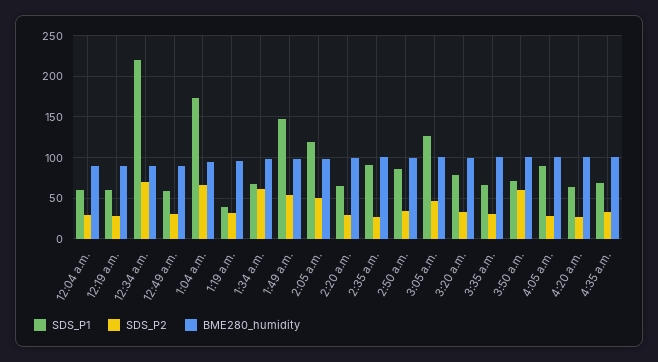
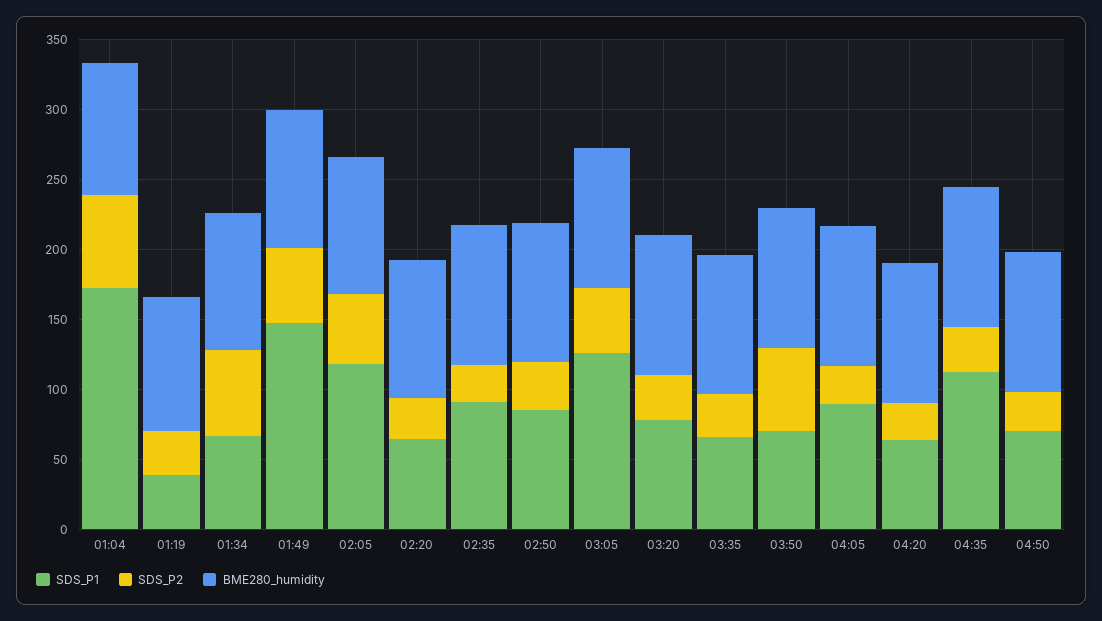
SDS_P1, 12:04 a.m.: 60 -> none
SDS_P2, 12:04 a.m.: 30 -> none
BME280_humidity, 12:04 a.m.: 90 -> none
SDS_P1, 12:19 a.m.: 60 -> none
SDS_P2, 12:19 a.m.: 30 -> none
BME280_humidity, 12:19 a.m.: 90 -> none
SDS_P1, 12:34 a.m.: 220 -> none
SDS_P2, 12:34 a.m.: 70 -> none
BME280_humidity, 12:34 a.m.: 90 -> none
SDS_P1, 12:49 a.m.: 60 -> none
SDS_P2, 12:49 a.m.: 30 -> none
BME280_humidity, 12:49 a.m.: 90 -> none
SDS_P1, 4:35 a.m.: 70 -> 110
SDS_P1, 04:50: none -> 70
SDS_P2, 04:50: none -> 30
BME280_humidity, 04:50: none -> 100

